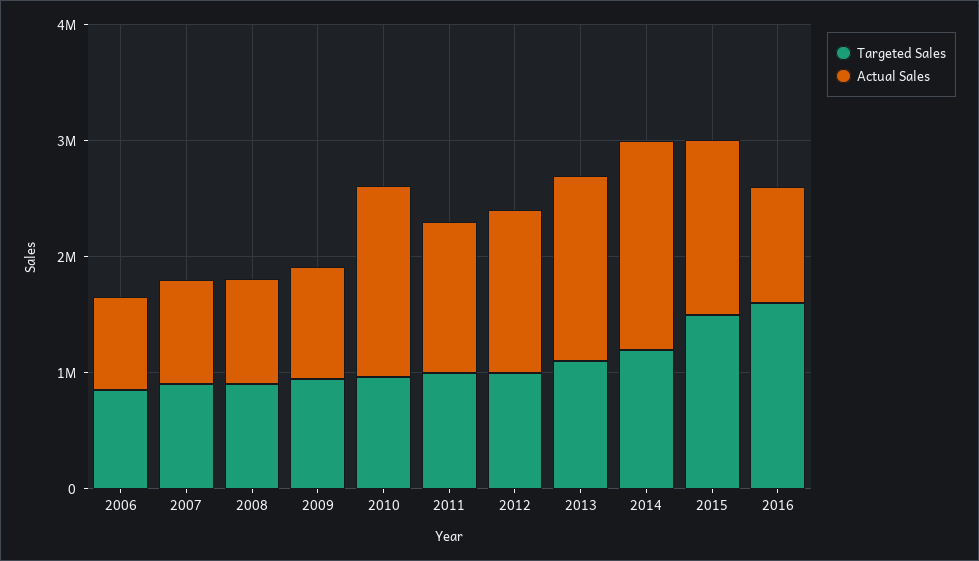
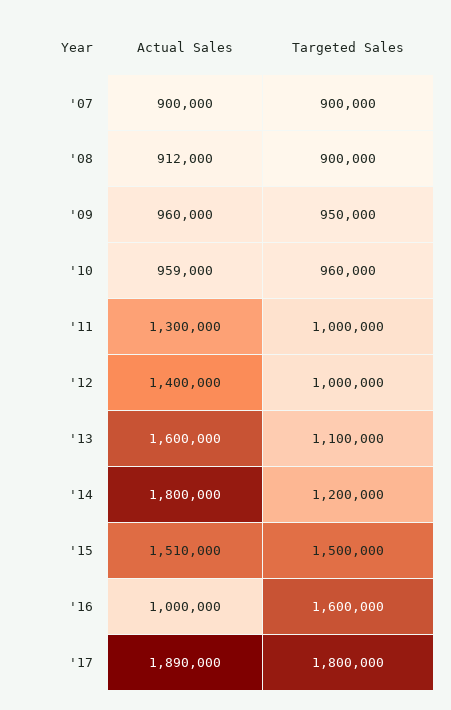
Targeted Sales, 2006: 800000 -> none
Actual Sales, 2006: 800000 -> none
Actual Sales, 2010: 1600000 -> 959000
Actual Sales, '17: none -> 1890000
Targeted Sales, '17: none -> 1800000

